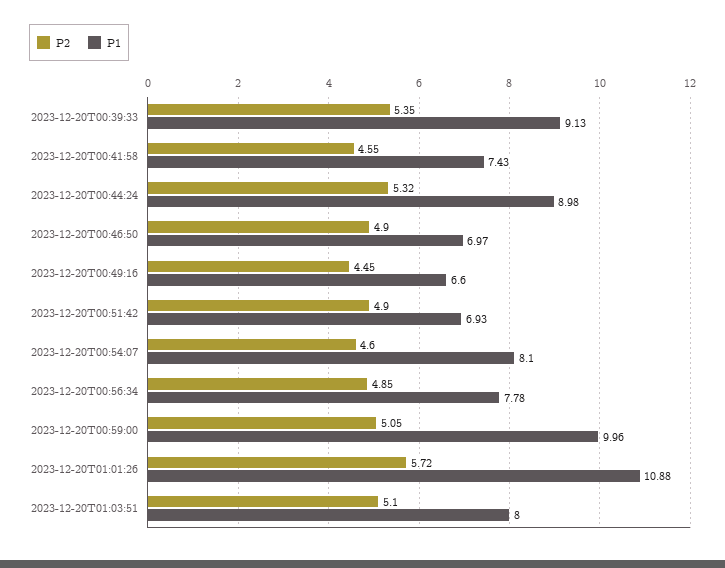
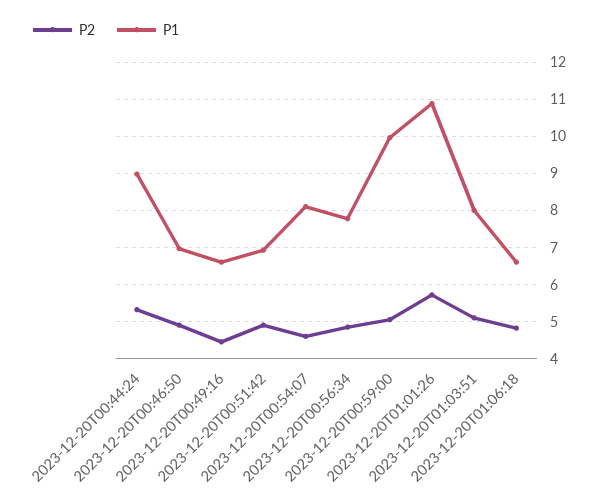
P2, 2023-12-20T00:39:33: 5.35 -> none
P1, 2023-12-20T00:39:33: 9.13 -> none
P2, 2023-12-20T00:41:58: 4.55 -> none
P1, 2023-12-20T00:41:58: 7.43 -> none
P2, 2023-12-20T01:06:18: none -> 4.8
P1, 2023-12-20T01:06:18: none -> 6.6

